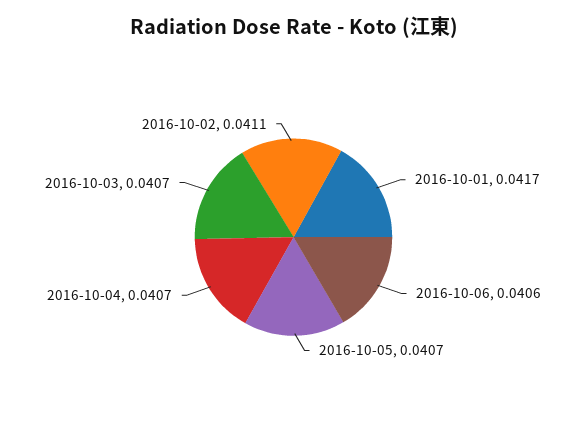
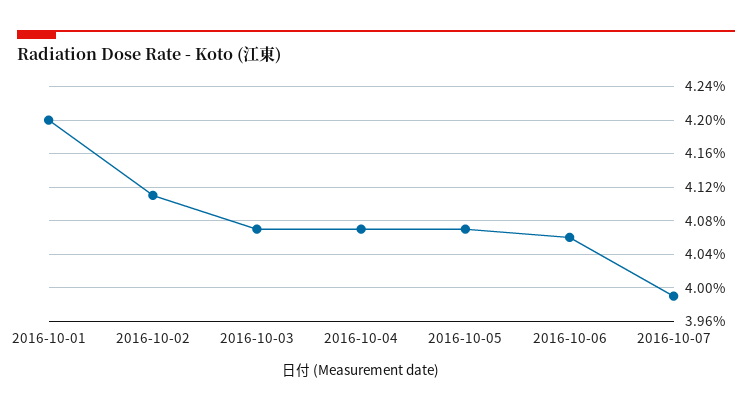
2016-10-01: 0.0417 -> 0.042
2016-10-07: none -> 0.0399

